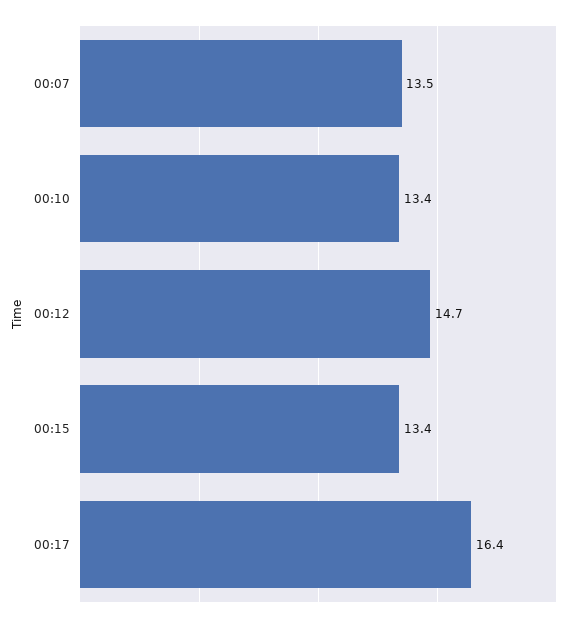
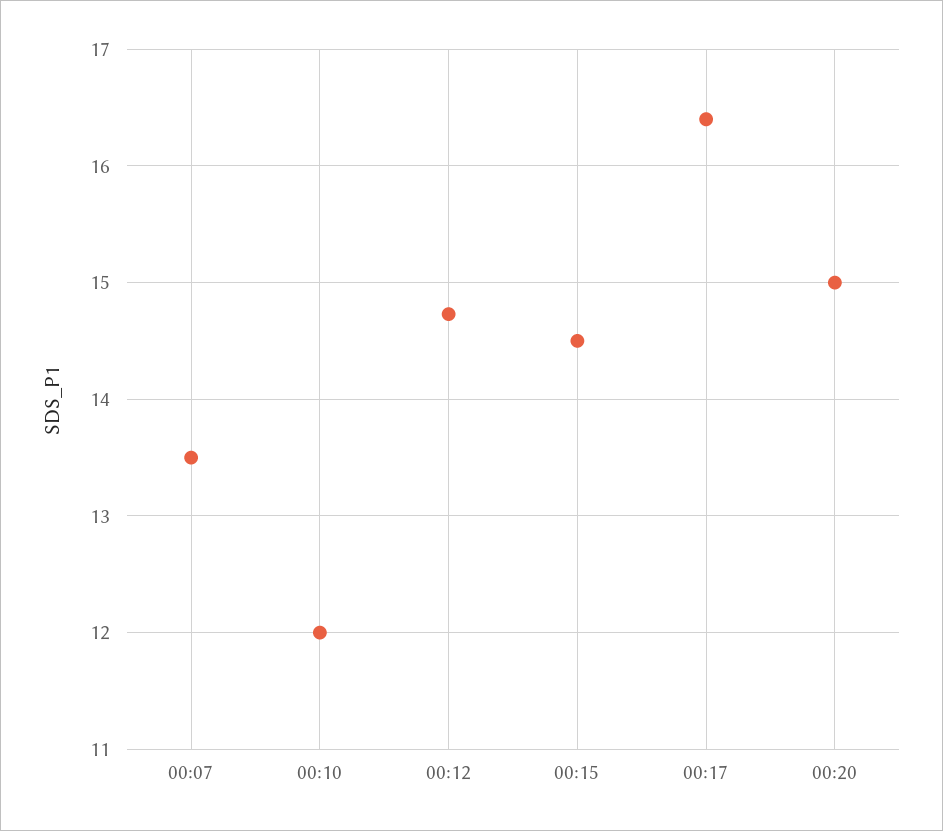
00:10: 13.4 -> 12
00:15: 13.4 -> 14.5
00:20: none -> 15

